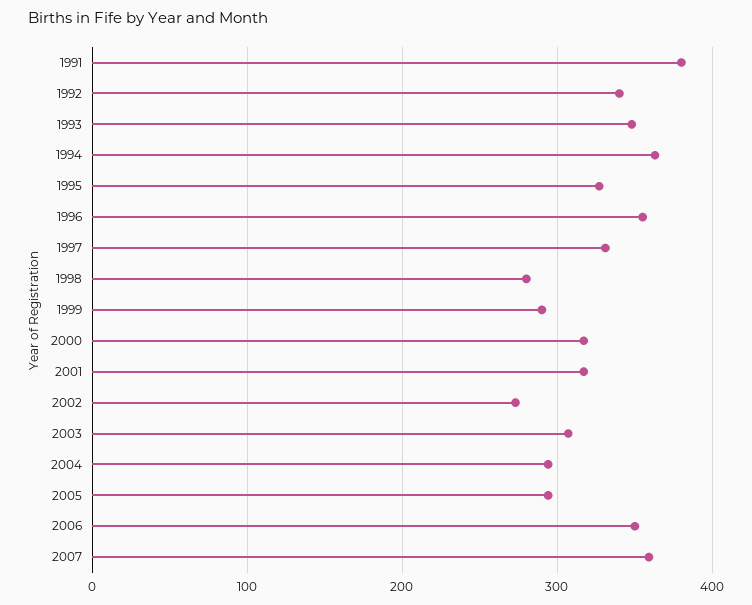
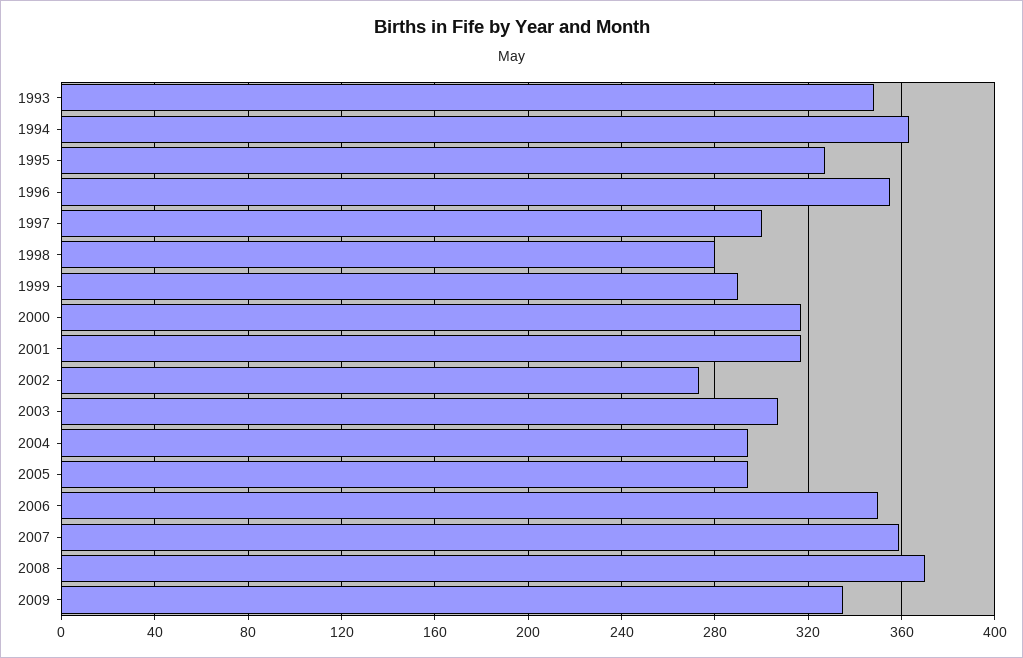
1991: 380 -> none
1992: 340 -> none
1997: 330 -> 300
2008: none -> 370
2009: none -> 335

